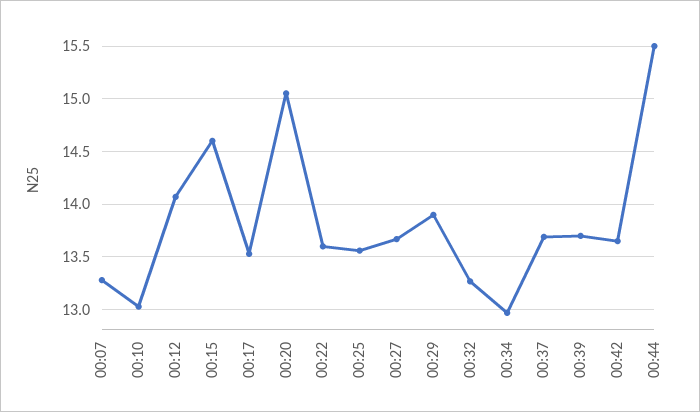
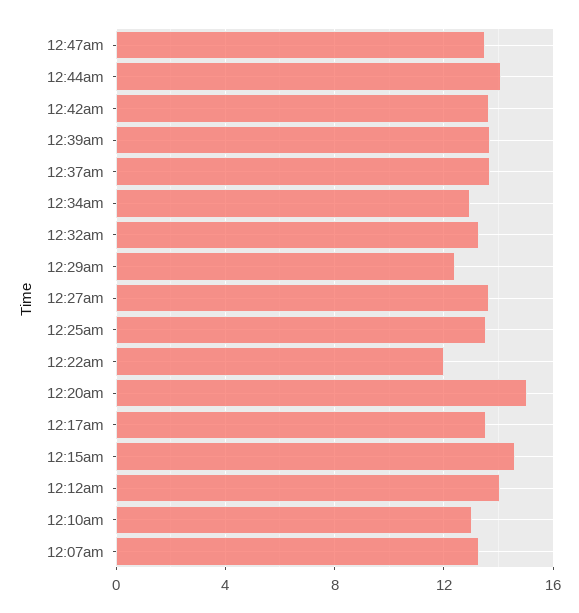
00:22: 13.6 -> 12
00:29: 13.9 -> 12.5
00:44: 15.5 -> 14
12:47am: none -> 13.5

